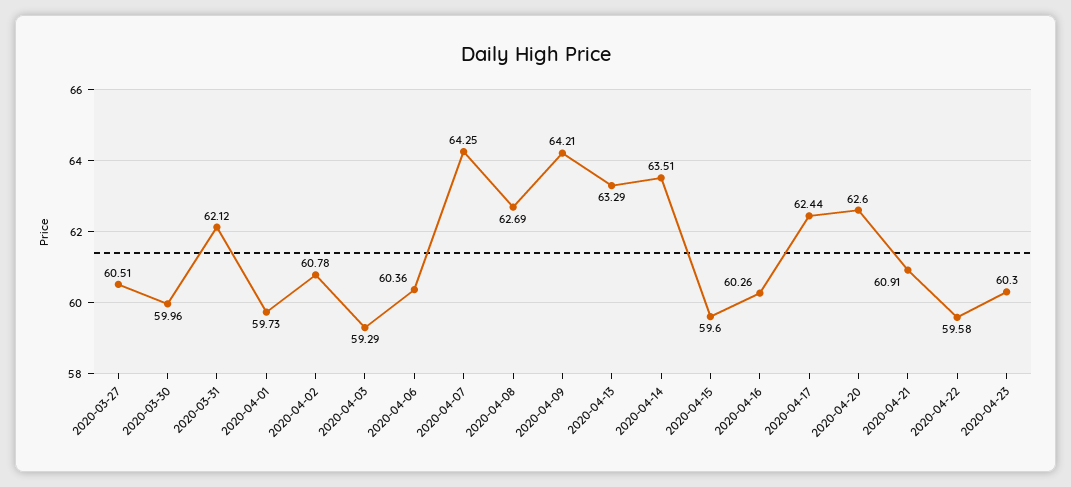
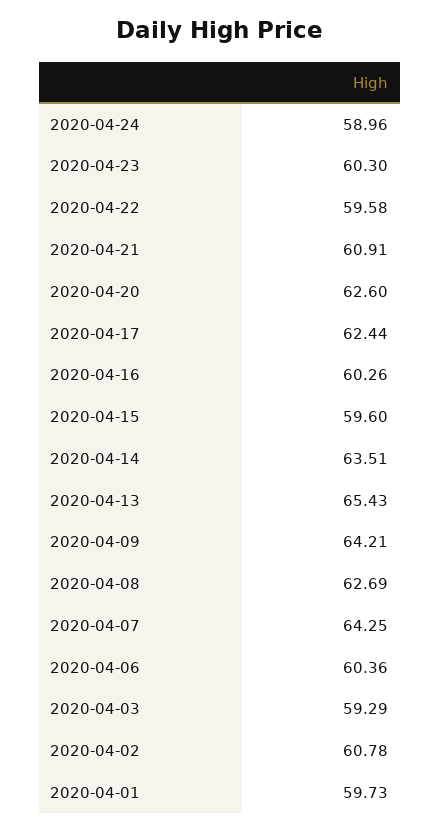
2020-03-27: 60.51 -> none
2020-03-30: 59.96 -> none
2020-03-31: 62.12 -> none
2020-04-13: 63.29 -> 65.43
2020-04-24: none -> 58.96

